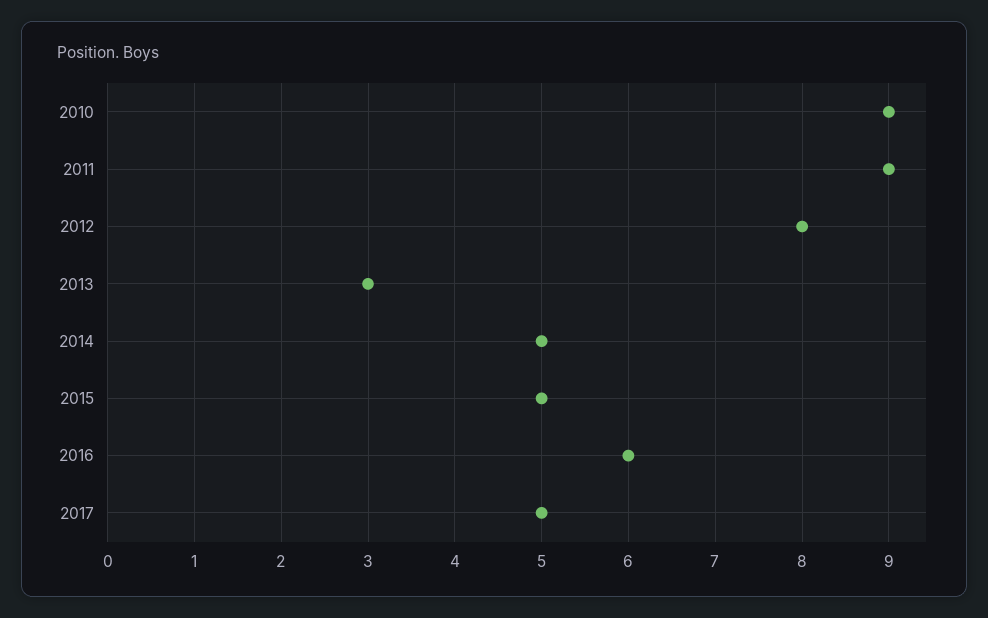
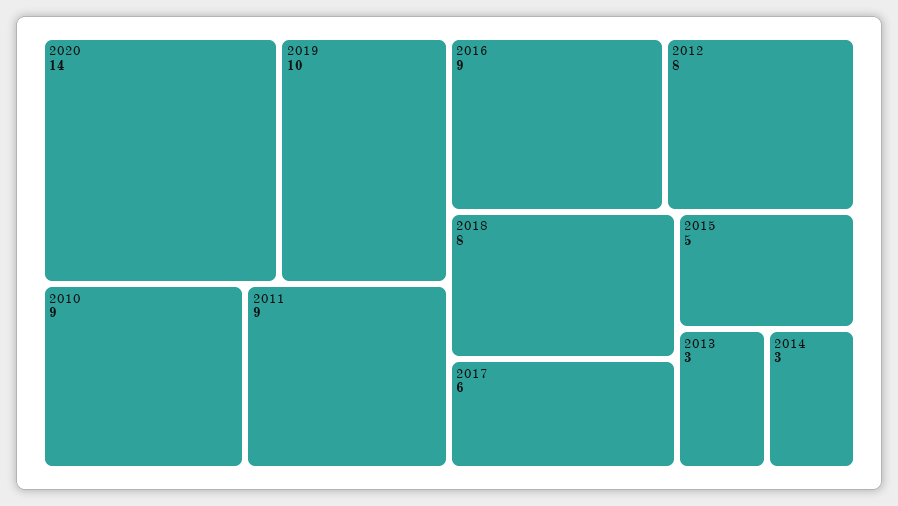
2014: 5 -> 3
2016: 6 -> 9
2017: 5 -> 6
2020: none -> 14
2019: none -> 10
2018: none -> 8

